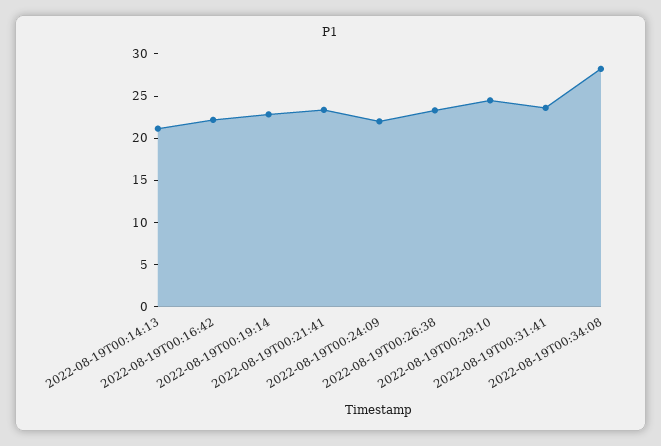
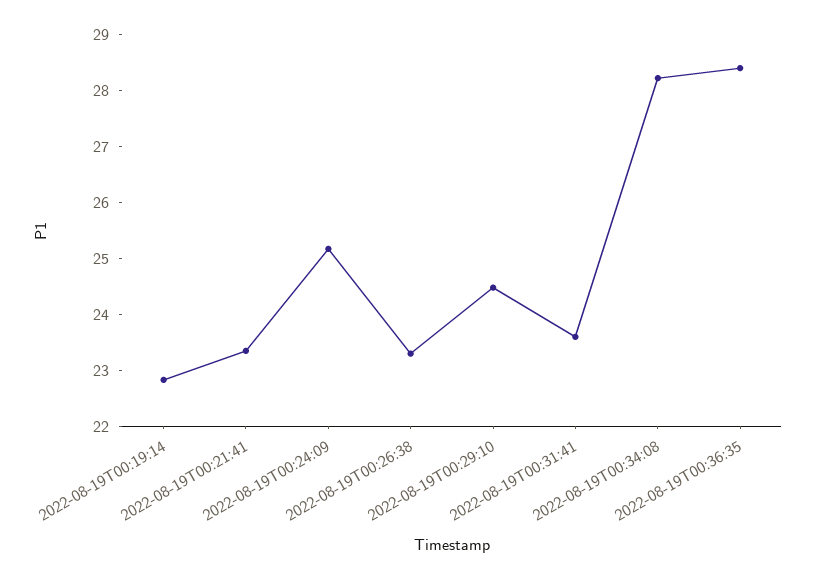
2022-08-19T00:14:13: 21 -> none
2022-08-19T00:16:42: 22 -> none
2022-08-19T00:24:09: 22 -> 25.2
2022-08-19T00:36:35: none -> 28.4

